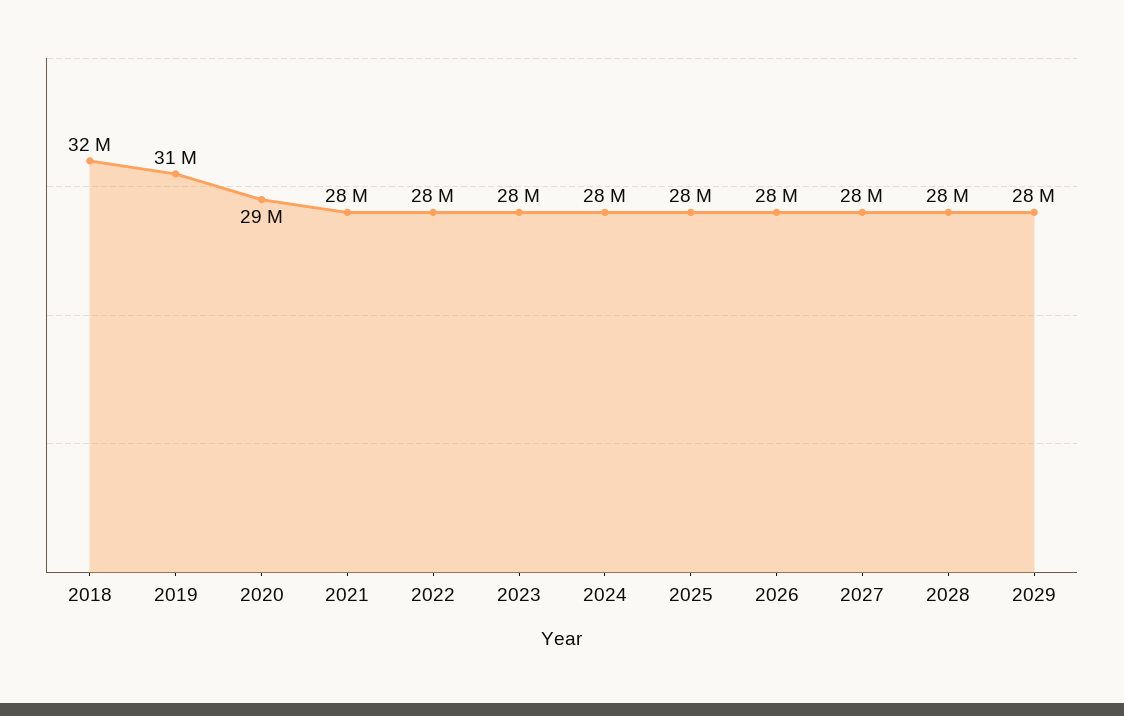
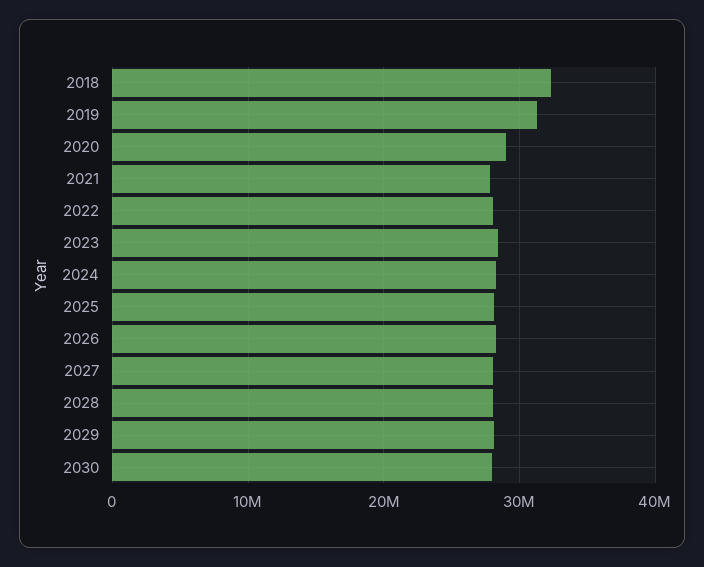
2030: none -> 28000000

